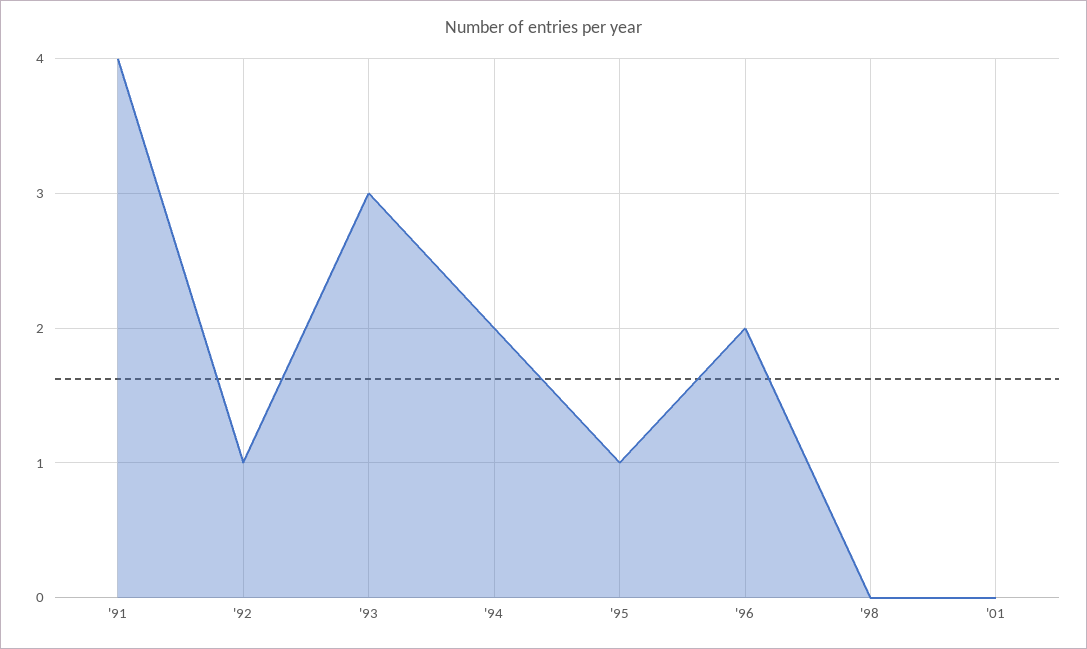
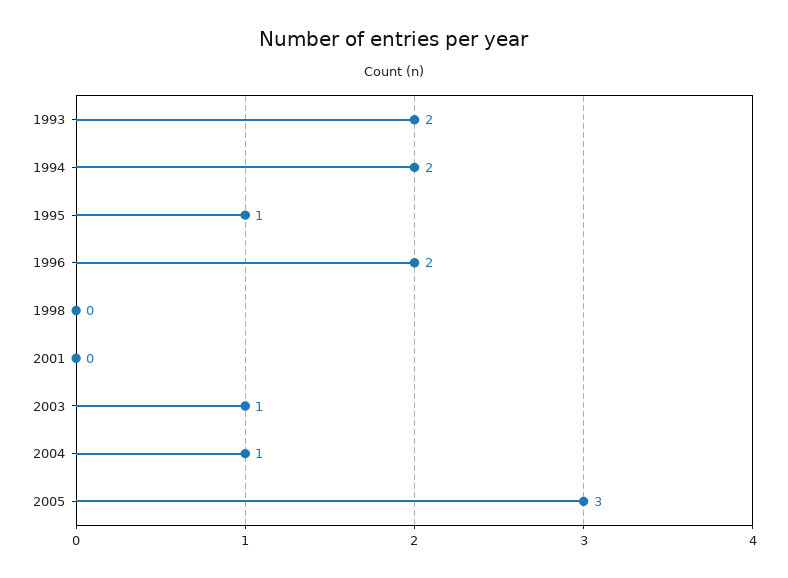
'91: 4 -> none
'92: 1 -> none
'93: 3 -> 2
2003: none -> 1
2004: none -> 1
2005: none -> 3

